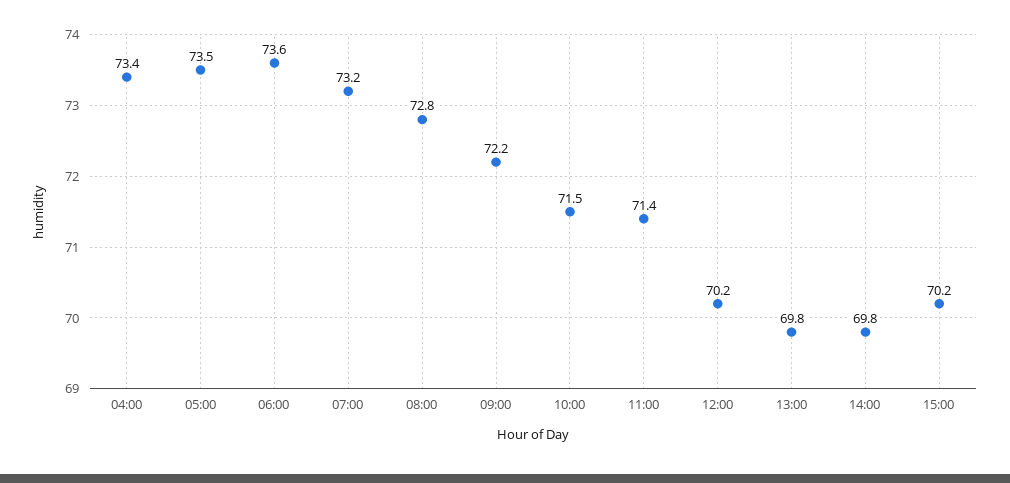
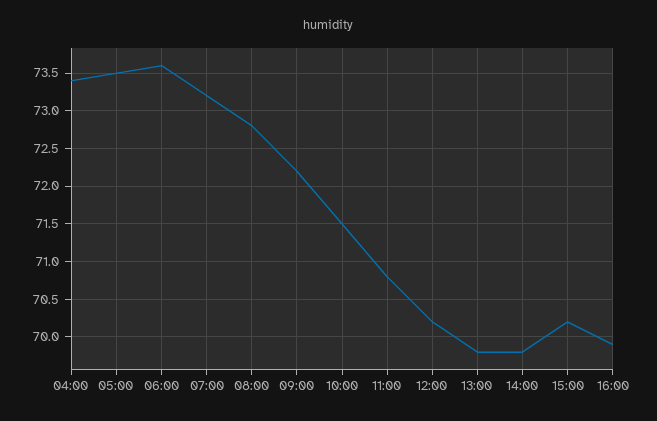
11:00: 71.4 -> 70.8
16:00: none -> 69.9

